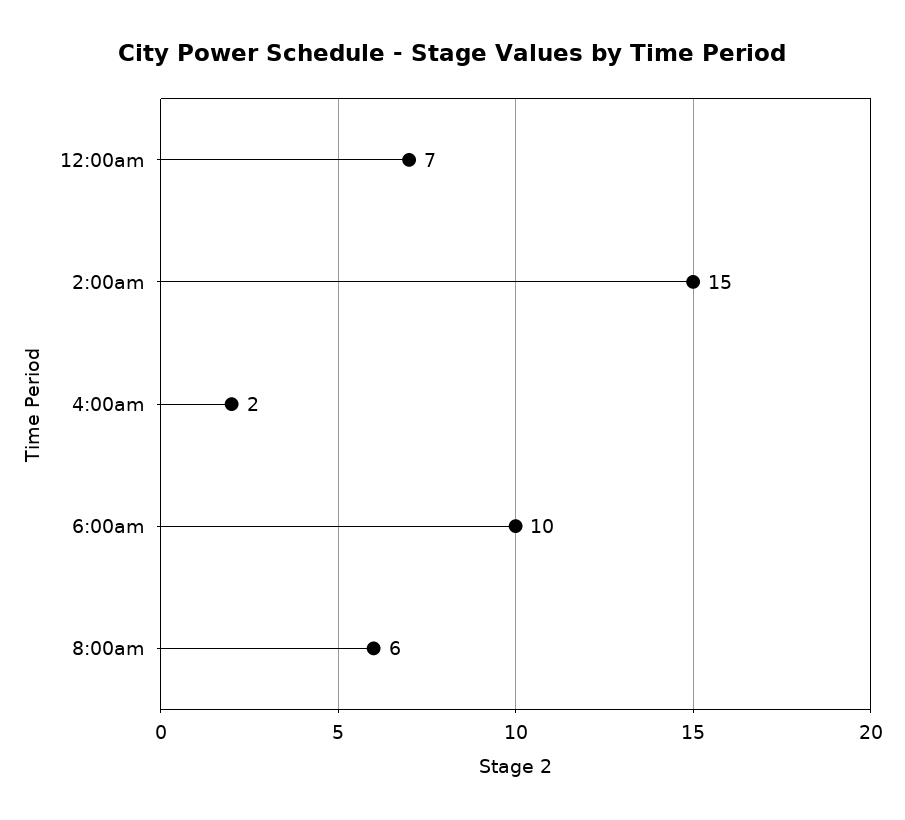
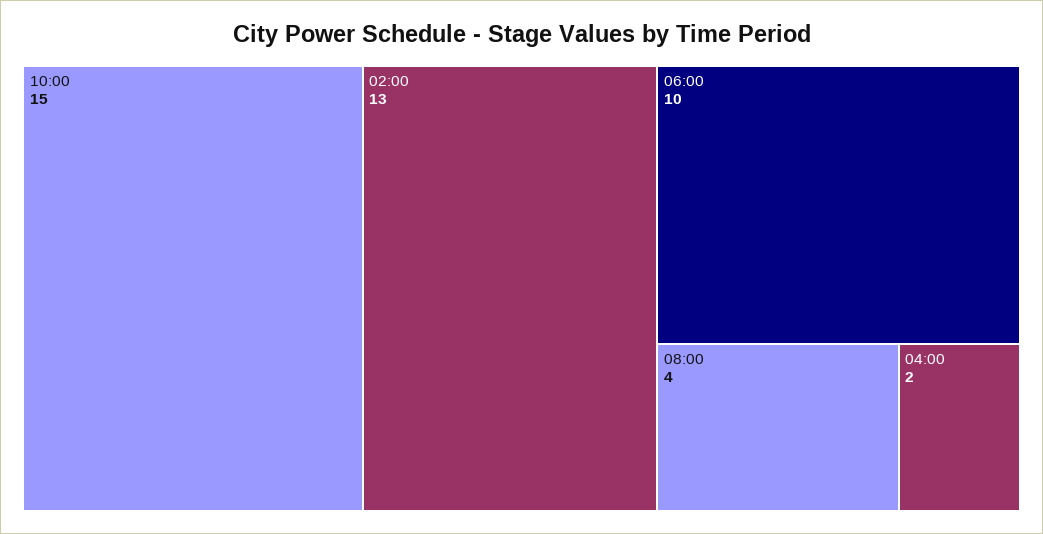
12:00am: 7 -> none
2:00am: 15 -> 13
8:00am: 6 -> 4
10:00: none -> 15

